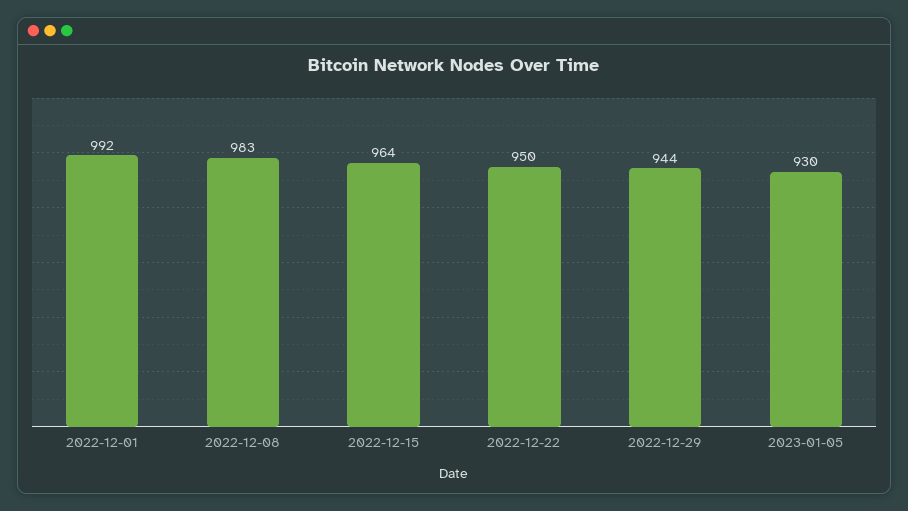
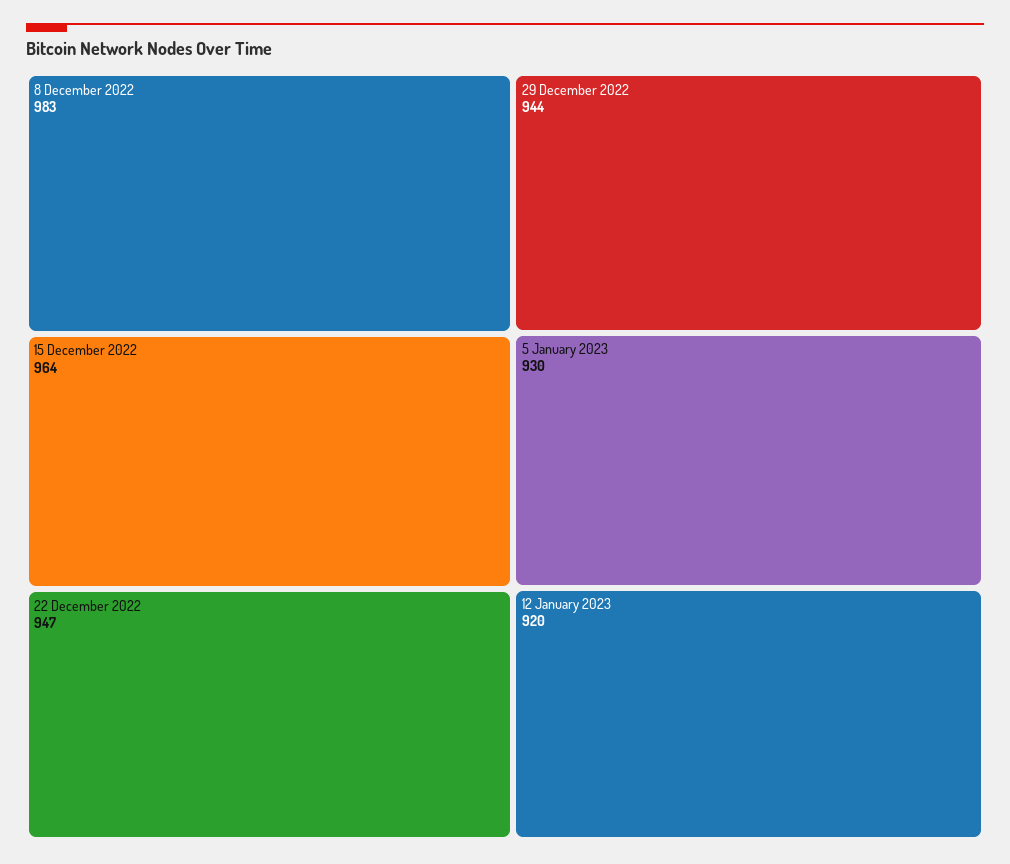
2022-12-01: 992 -> none
2022-12-22: 950 -> 947
12 January 2023: none -> 920

